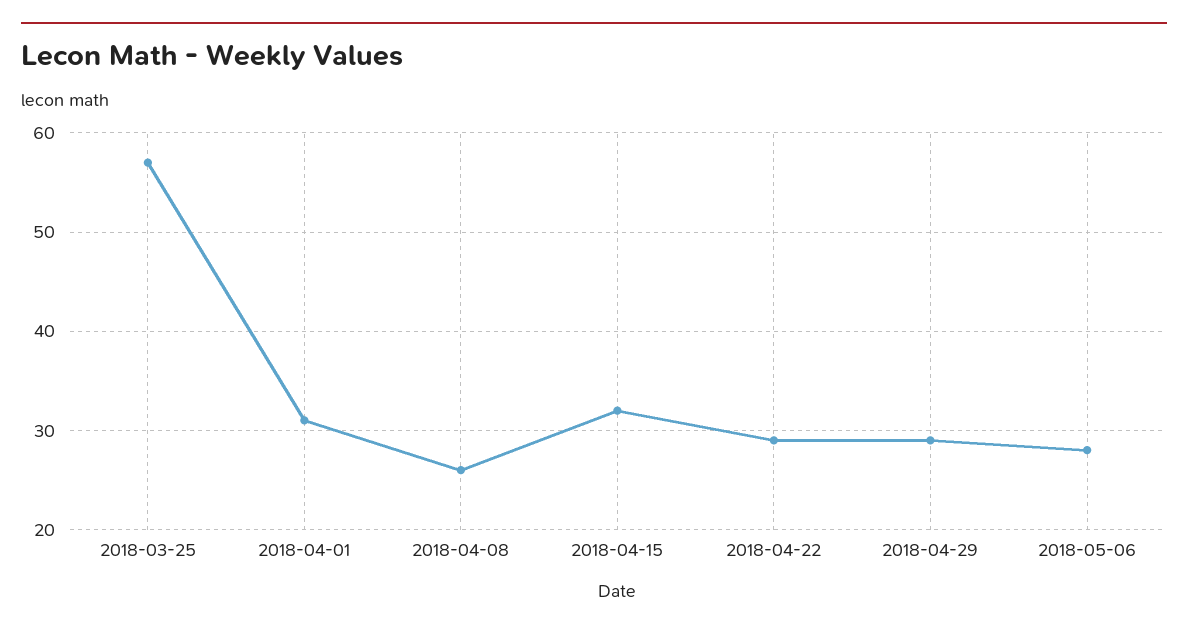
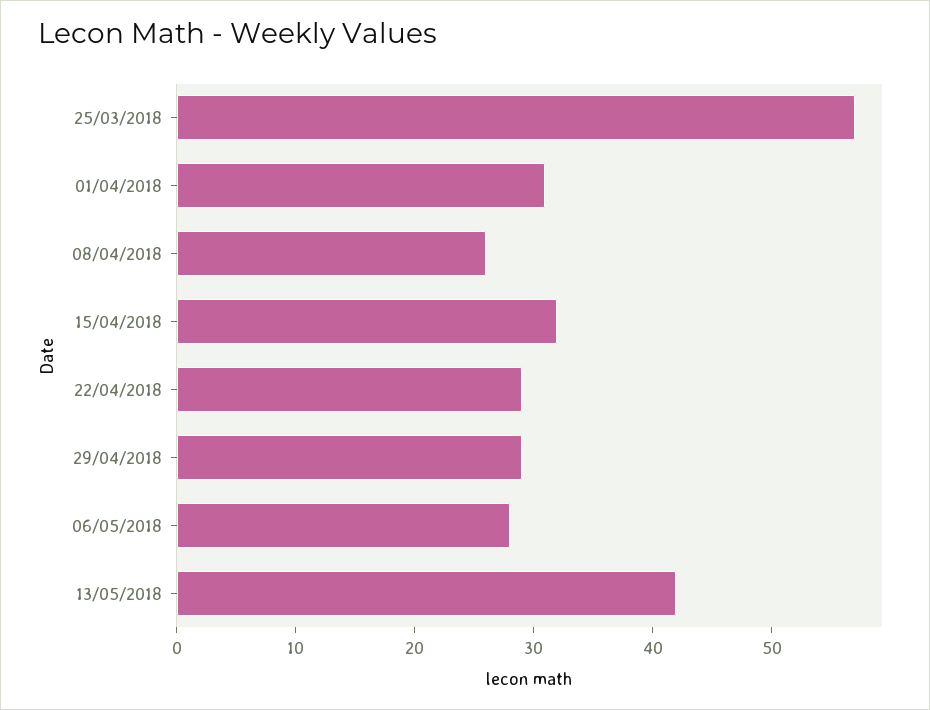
13/05/2018: none -> 42

